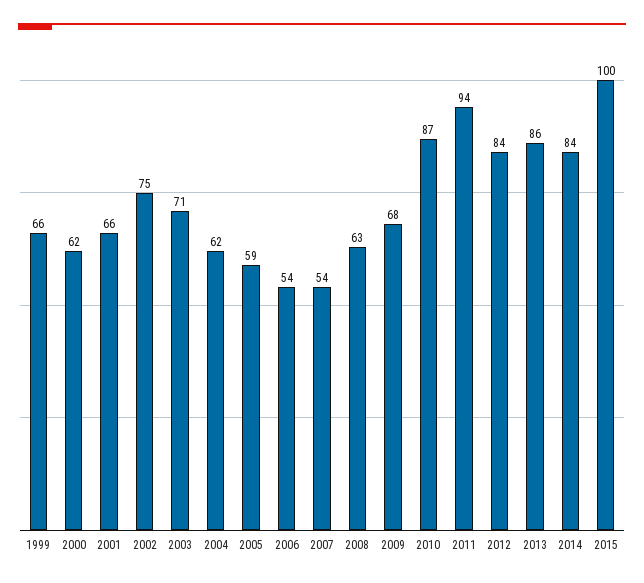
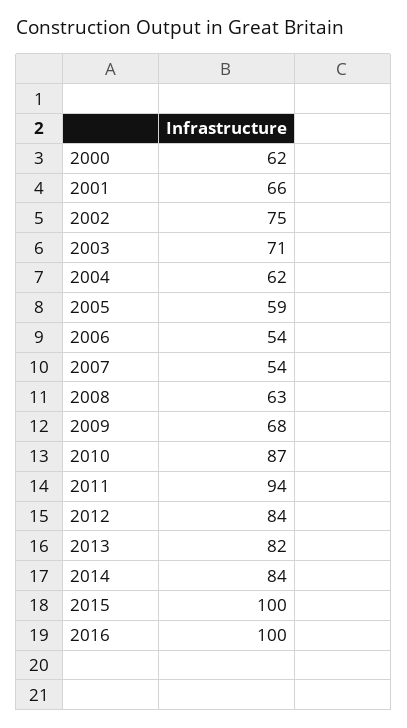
1999: 66 -> none
2013: 86 -> 82
2016: none -> 100

